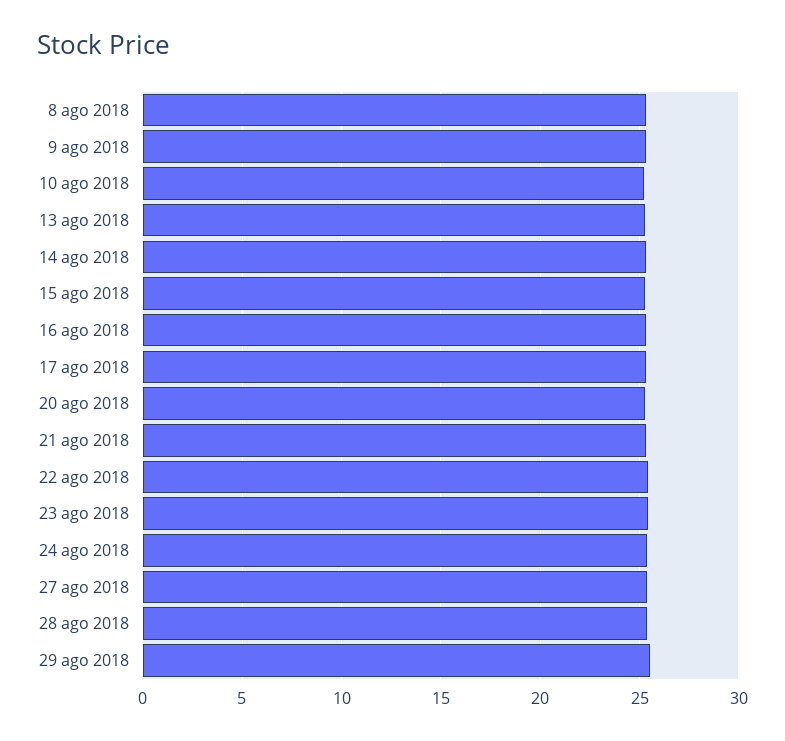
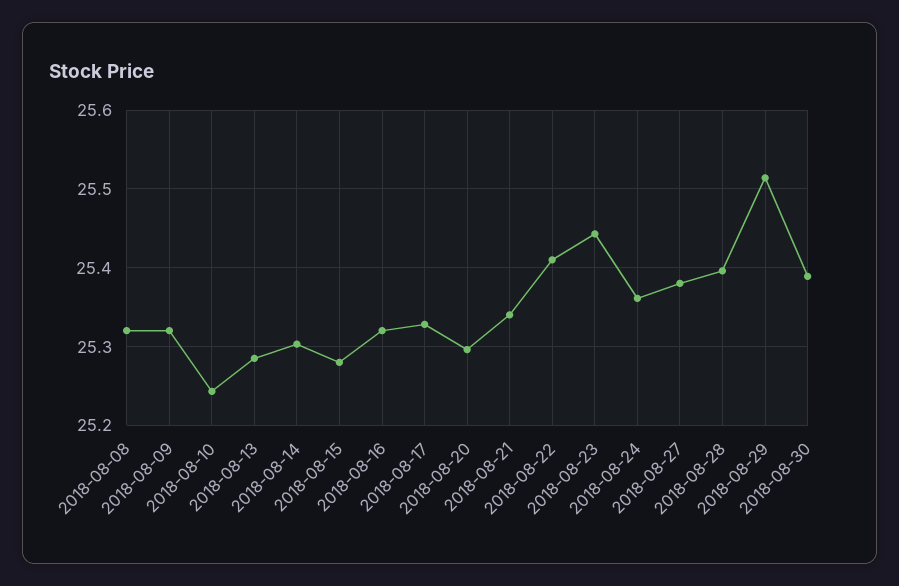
2018-08-30: none -> 25.39

